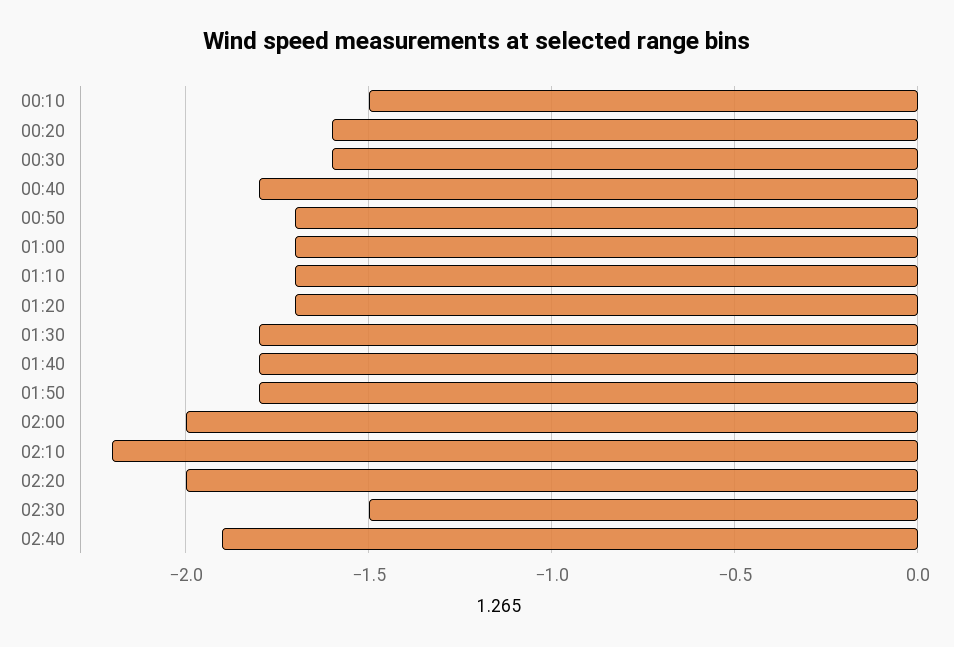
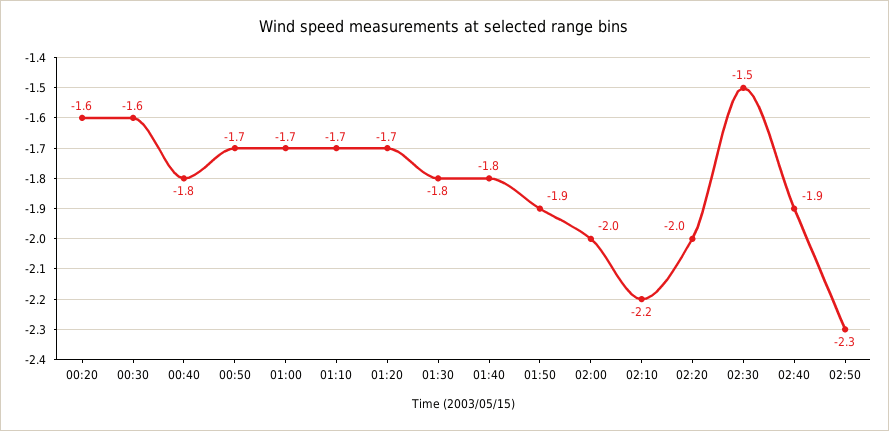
00:10: -1.5 -> none
01:50: -1.8 -> -1.9
02:50: none -> -2.3

